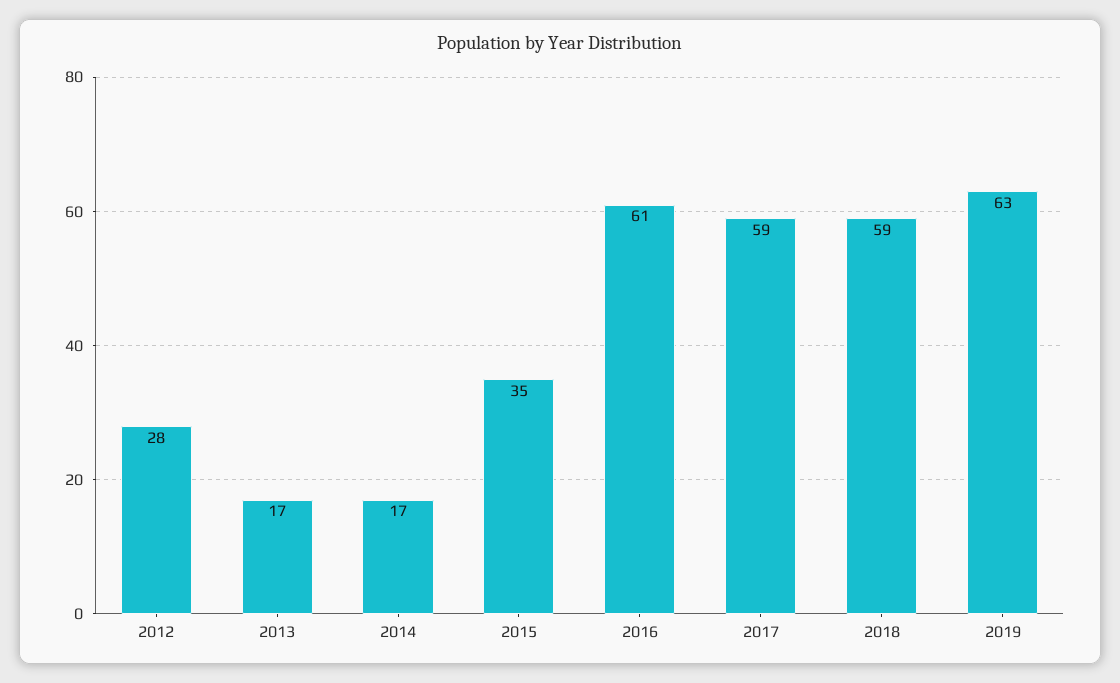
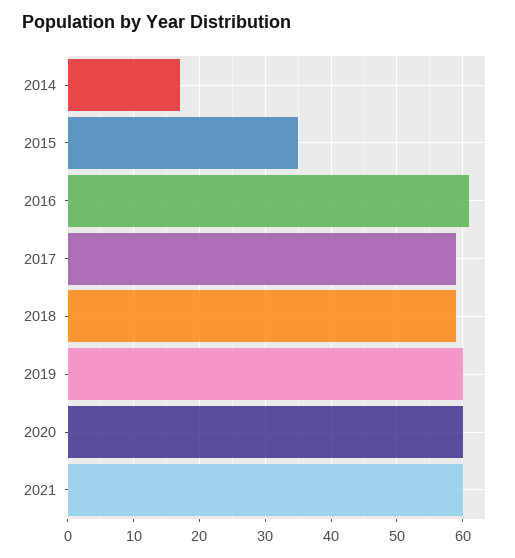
2012: 28 -> none
2013: 17 -> none
2019: 63 -> 60
2020: none -> 60
2021: none -> 60

